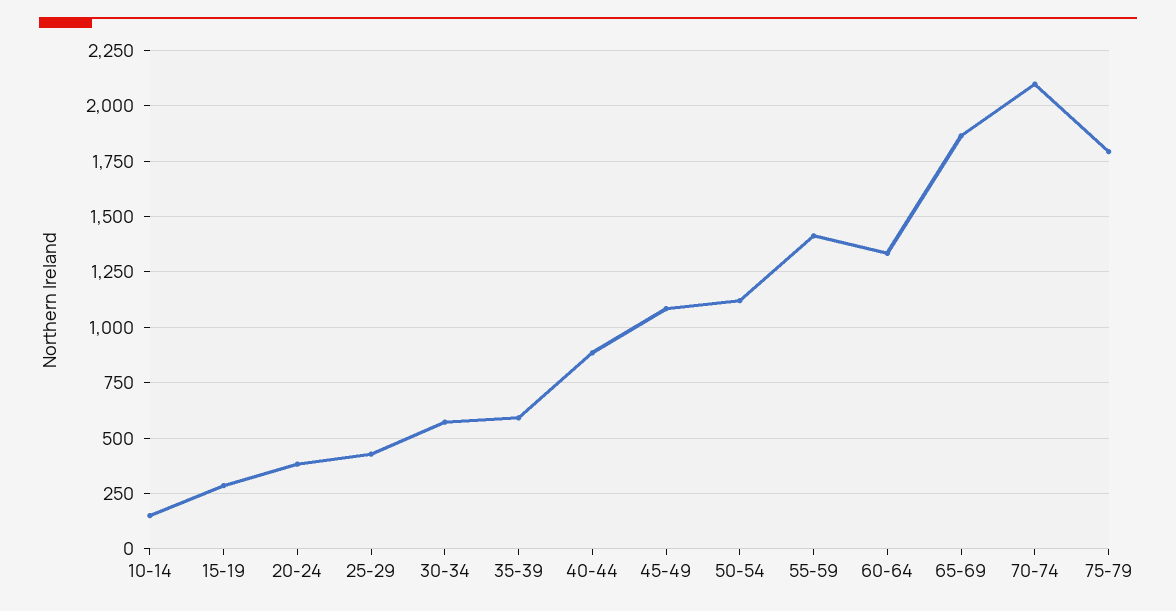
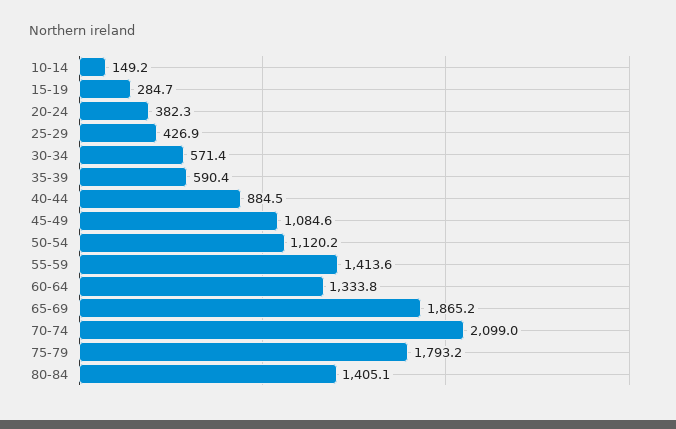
80-84: none -> 1405.1

